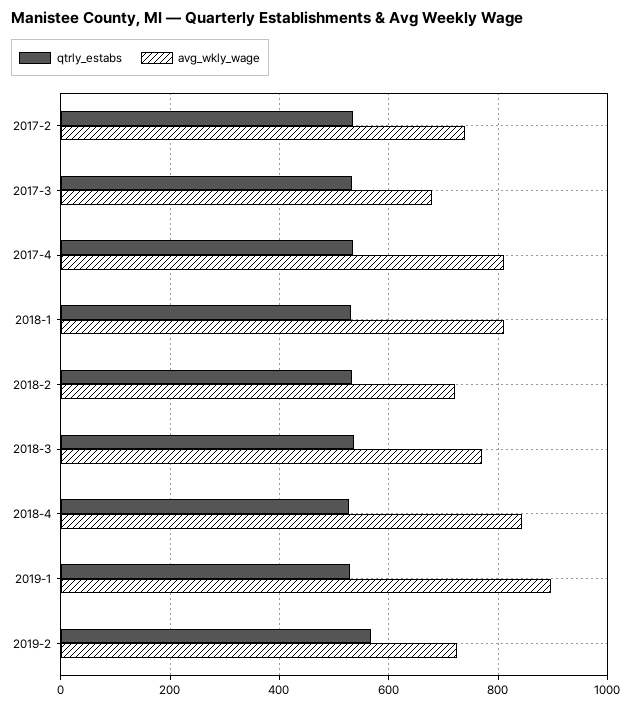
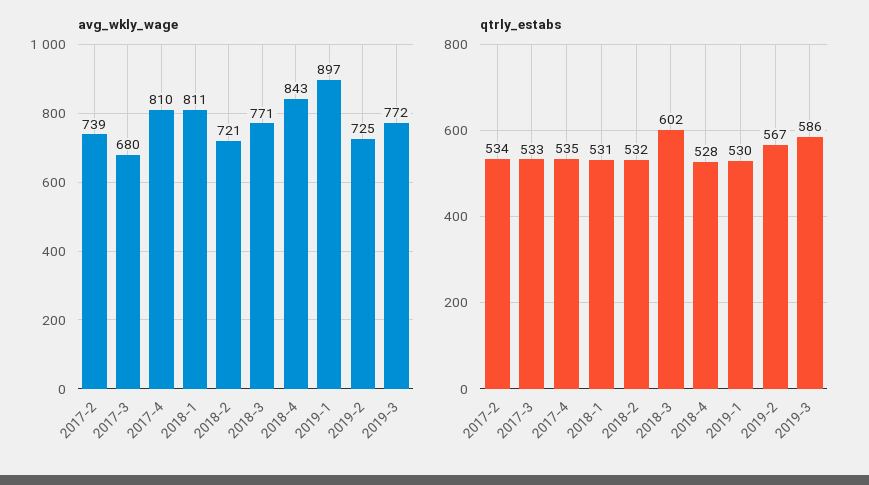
qtrly_estabs, 2018-3: 540 -> 602
avg_wkly_wage, 2019-3: none -> 772
qtrly_estabs, 2019-3: none -> 586

